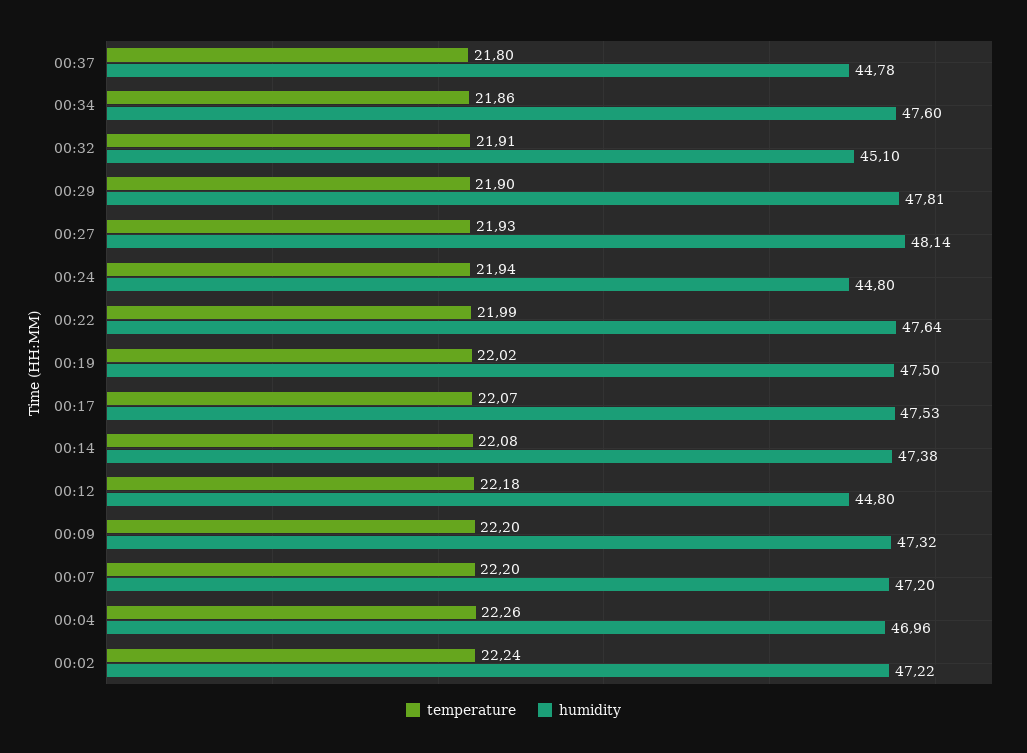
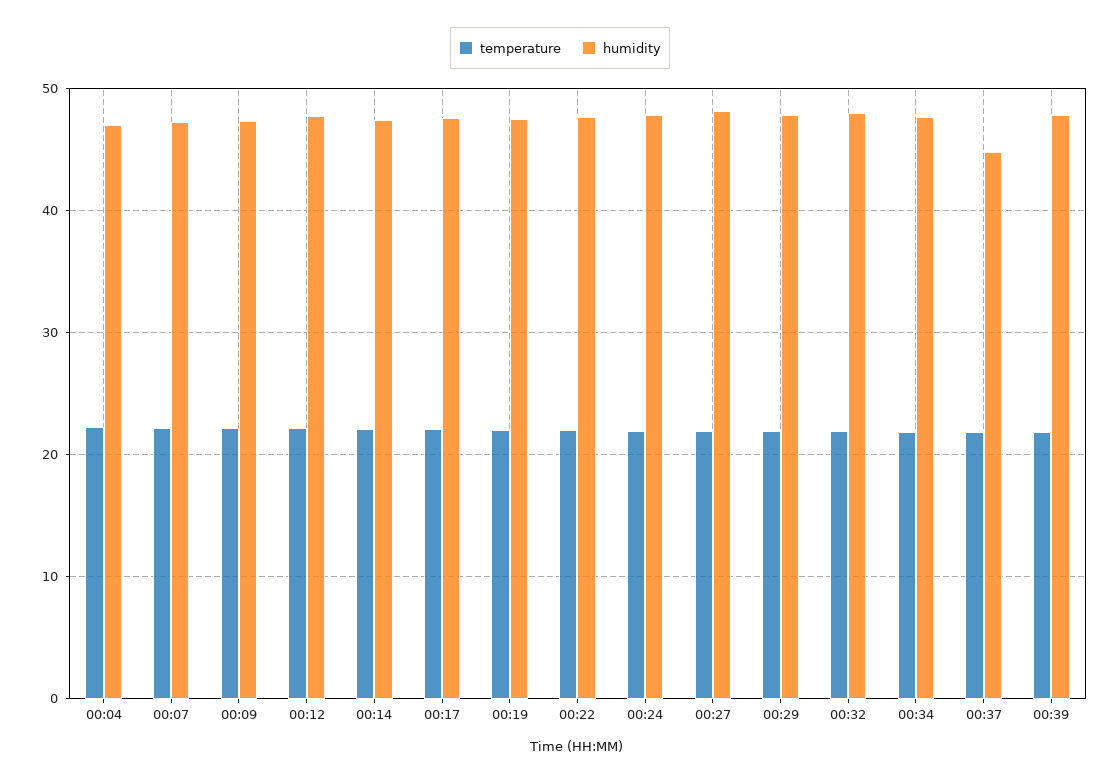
humidity, 00:32: 45.1 -> 48
humidity, 00:24: 44.8 -> 48
humidity, 00:12: 44.8 -> 48
temperature, 00:02: 22.24 -> none
humidity, 00:02: 47.22 -> none
temperature, 00:39: none -> 22
humidity, 00:39: none -> 48

